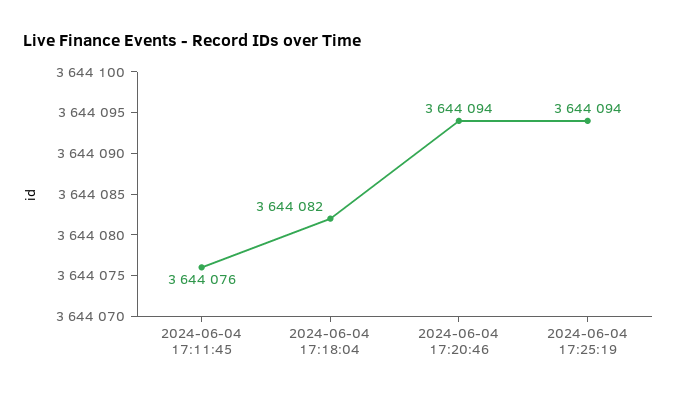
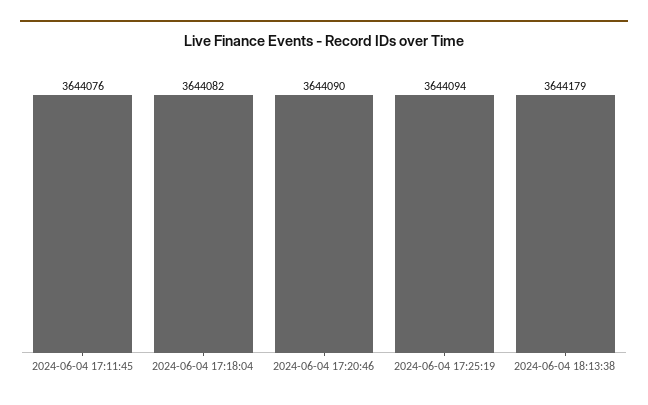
2024-06-04 17:20:46: 3644094 -> 3644090
2024-06-04 18:13:38: none -> 3644179

